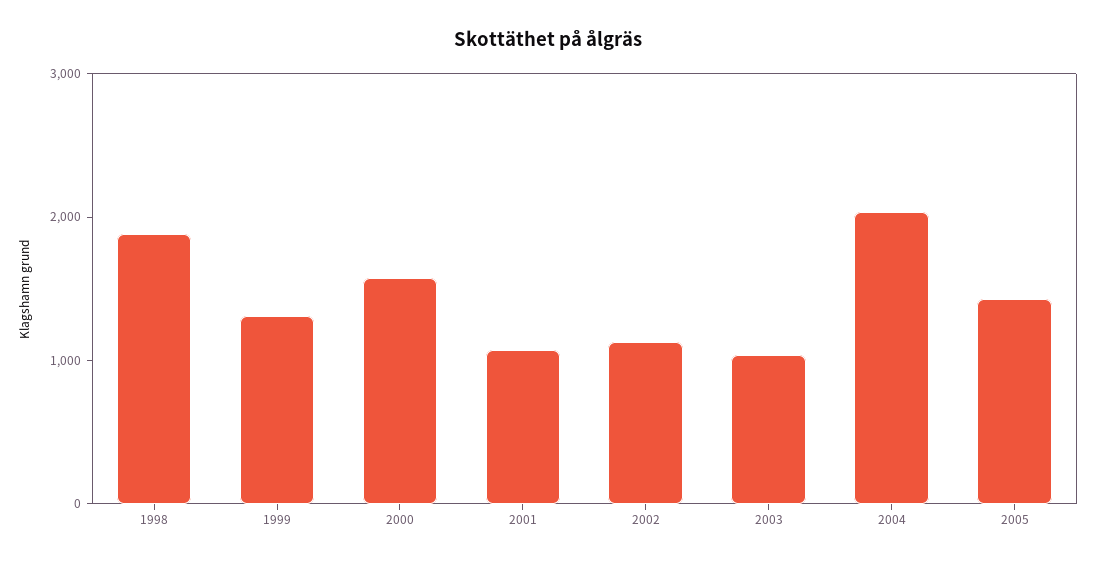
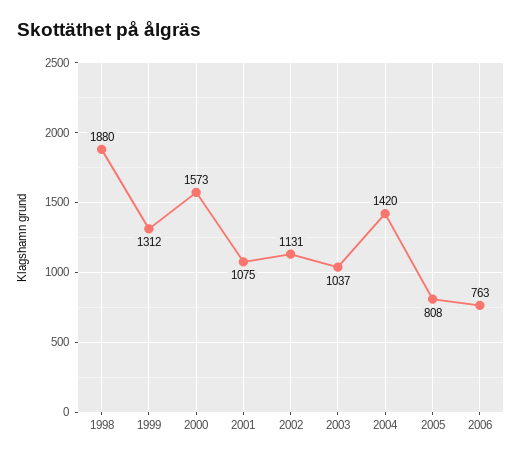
2004: 2000 -> 1420
2005: 1400 -> 808
2006: none -> 763

